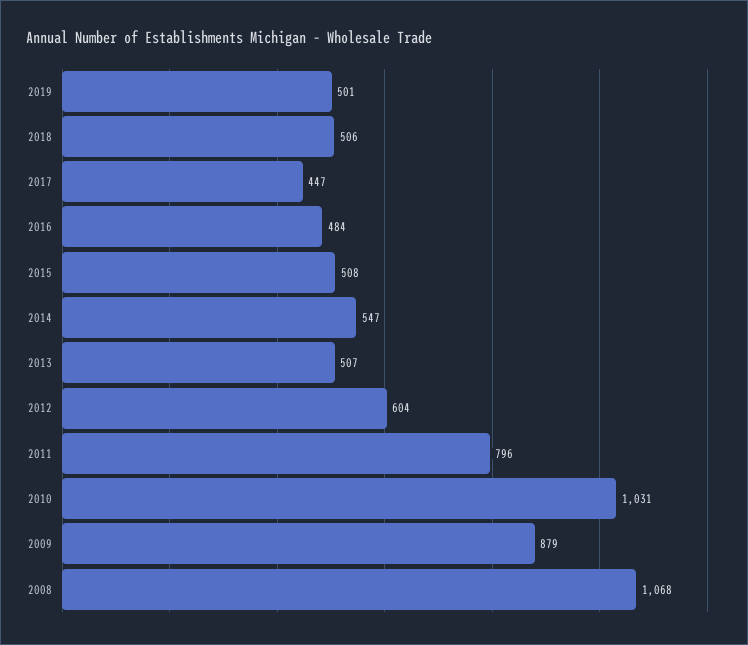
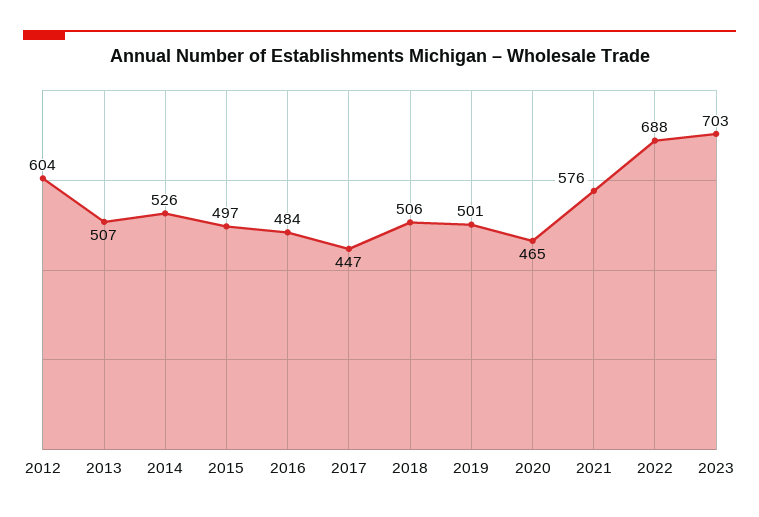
2015: 508 -> 497
2014: 547 -> 526
2011: 796 -> none
2010: 1031 -> none
2009: 879 -> none
2008: 1068 -> none
2020: none -> 465
2021: none -> 576
2022: none -> 688
2023: none -> 703

